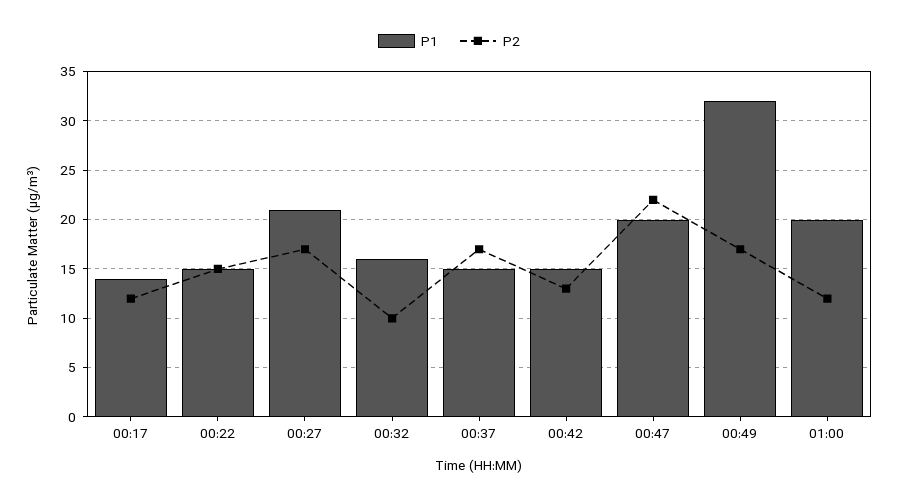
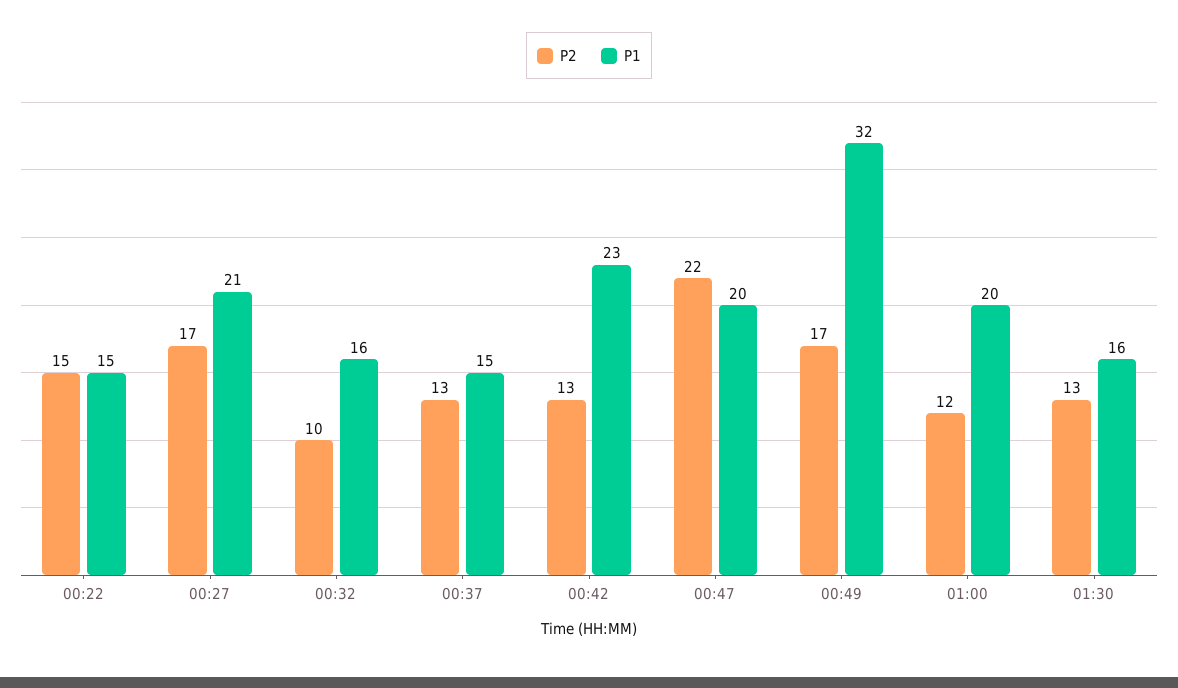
P1, 00:17: 14 -> none
P2, 00:17: 12 -> none
P2, 00:37: 17 -> 13
P1, 00:42: 15 -> 23
P2, 01:30: none -> 13
P1, 01:30: none -> 16

